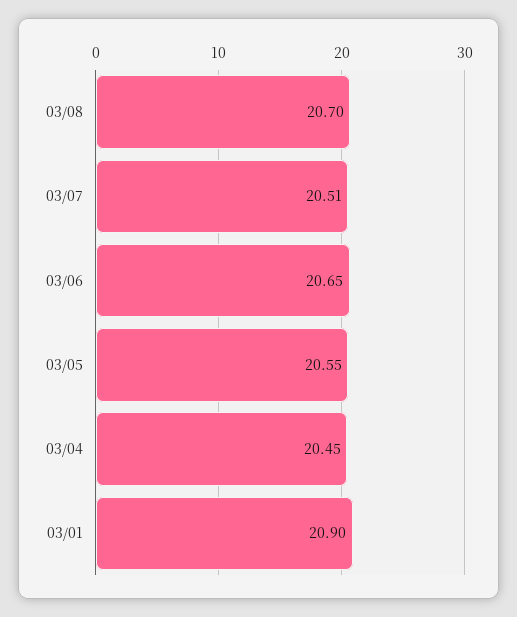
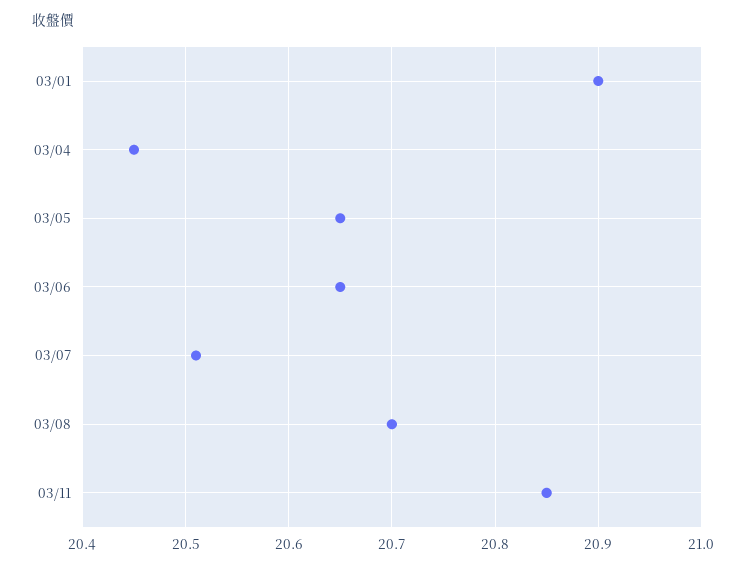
03/05: 20.55 -> 20.65
03/11: none -> 20.85

